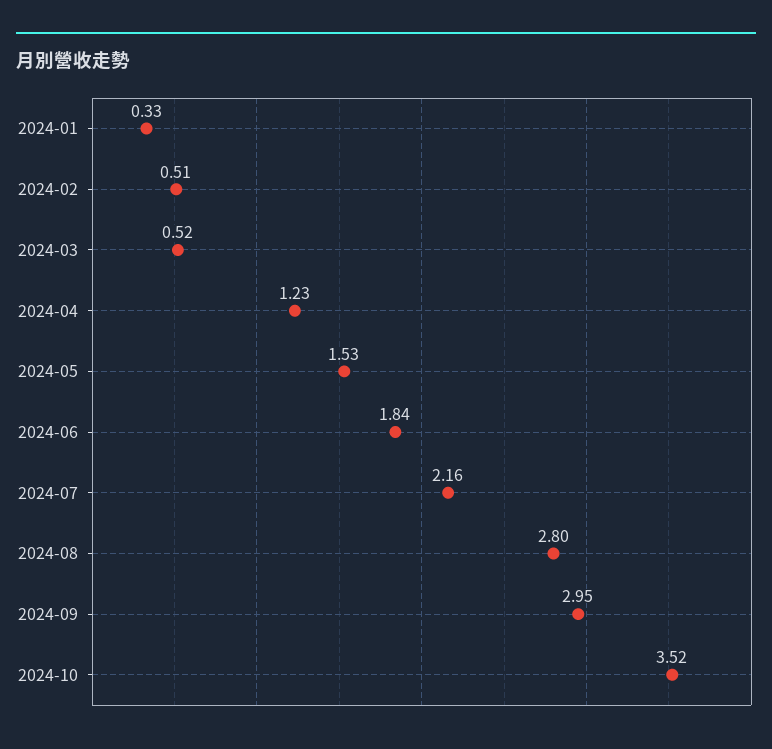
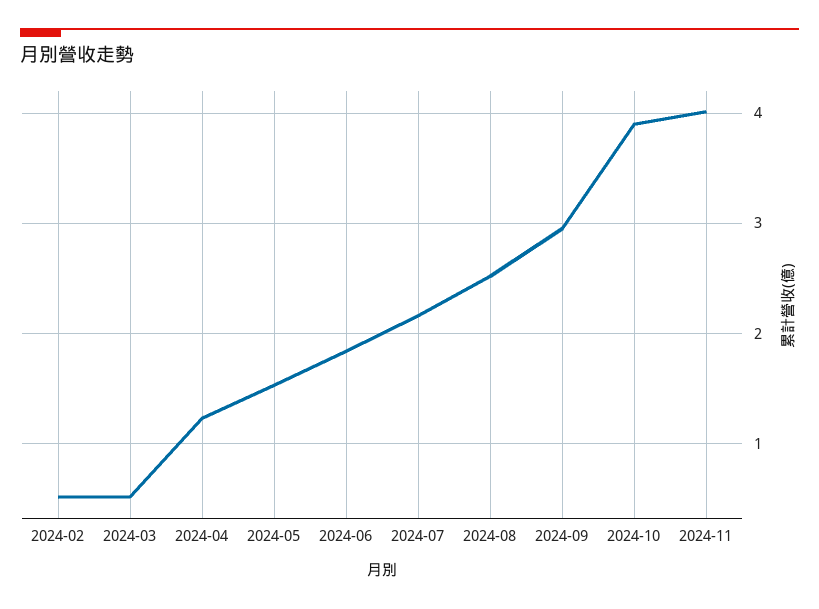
2024-01: 0.33 -> none
2024-08: 2.8 -> 2.5
2024-10: 3.52 -> 3.9
2024-11: none -> 4

